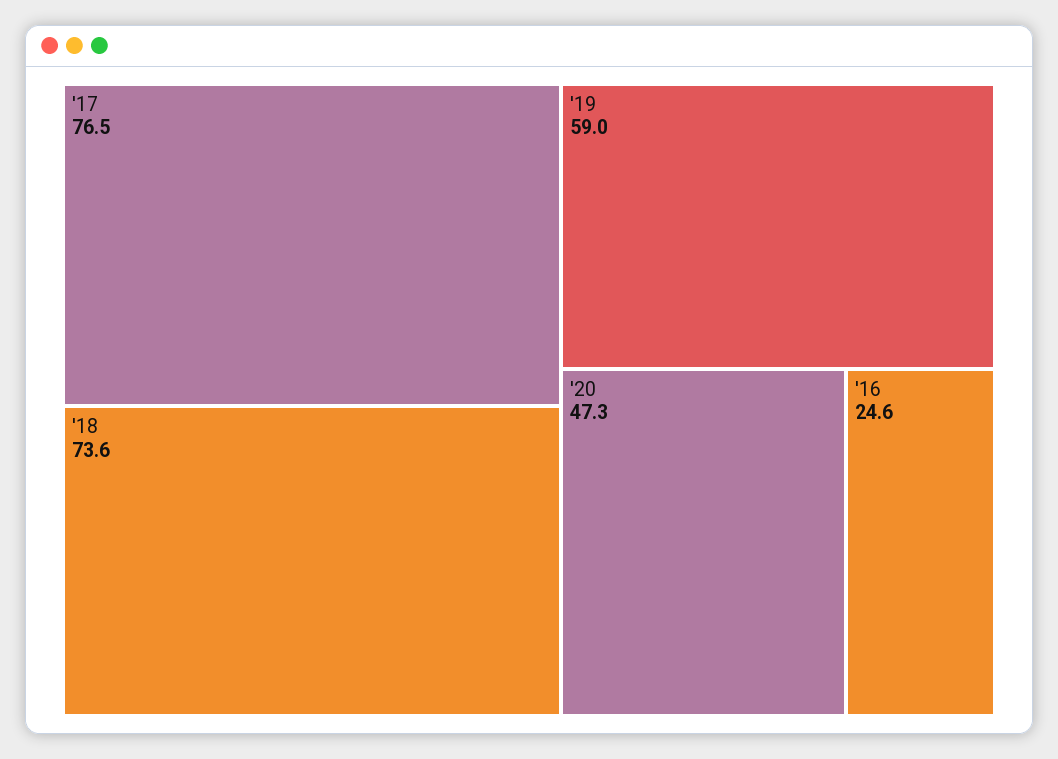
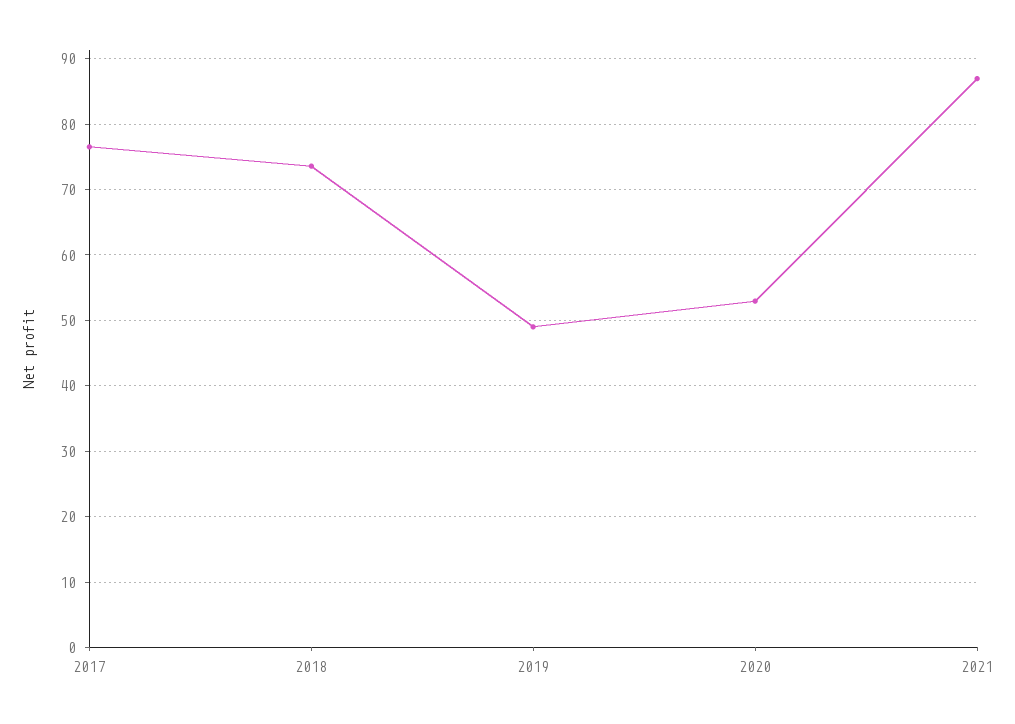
'19: 59 -> 49
'20: 47.3 -> 53
'16: 24.6 -> none
2021: none -> 87

